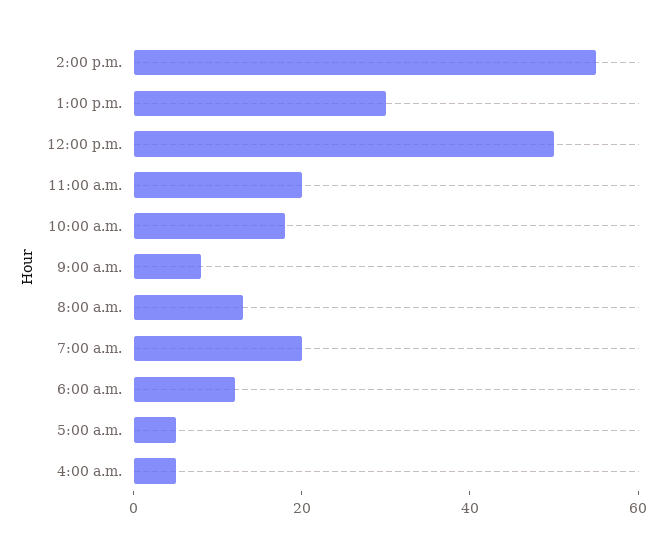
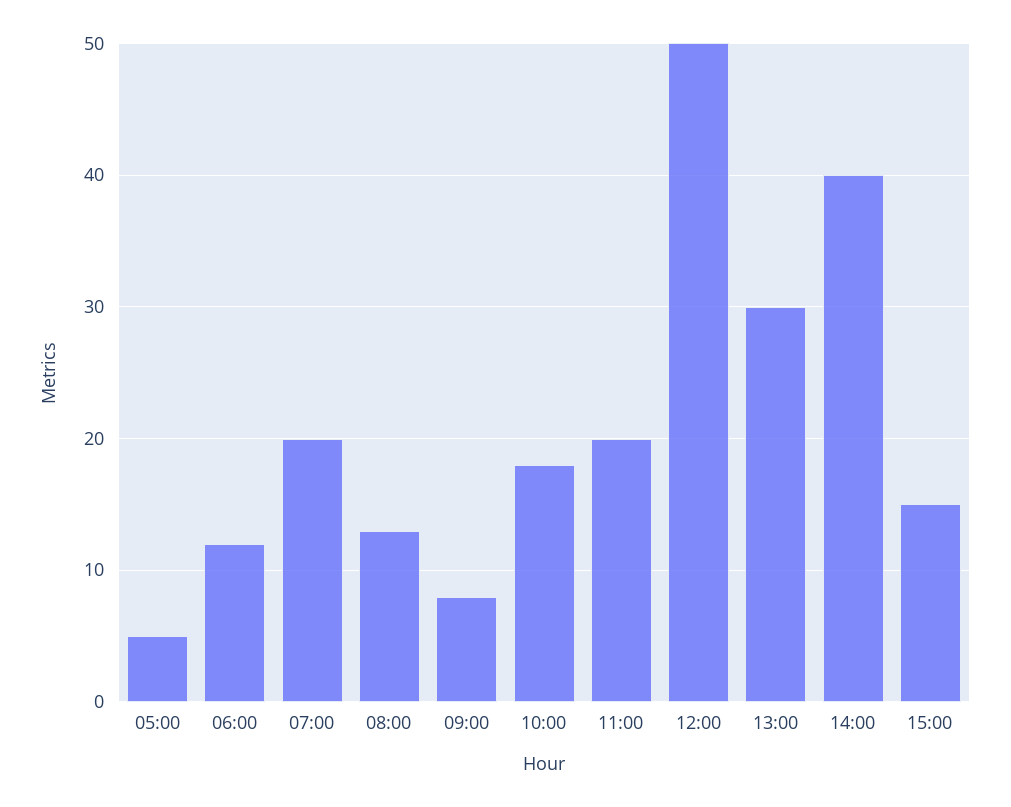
2:00 p.m.: 55 -> 40
4:00 a.m.: 5 -> none
15:00: none -> 15

